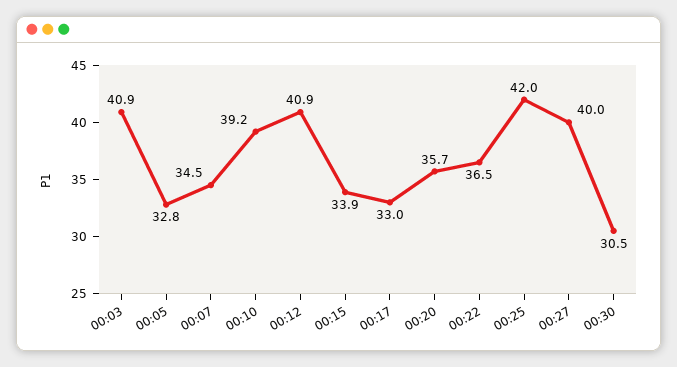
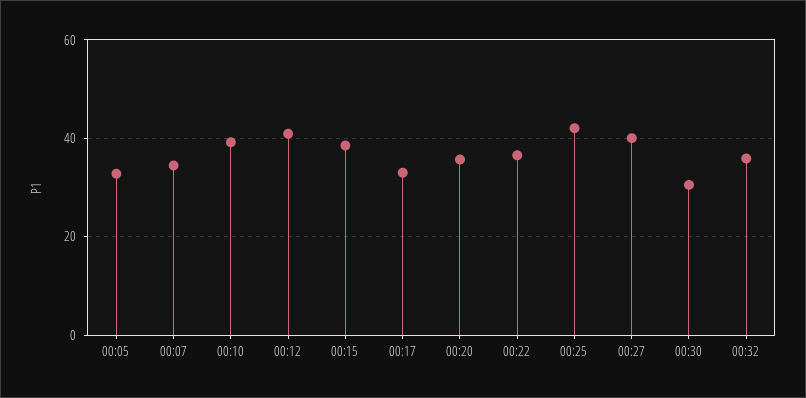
00:03: 40.9 -> none
00:15: 33.9 -> 38
00:32: none -> 36

